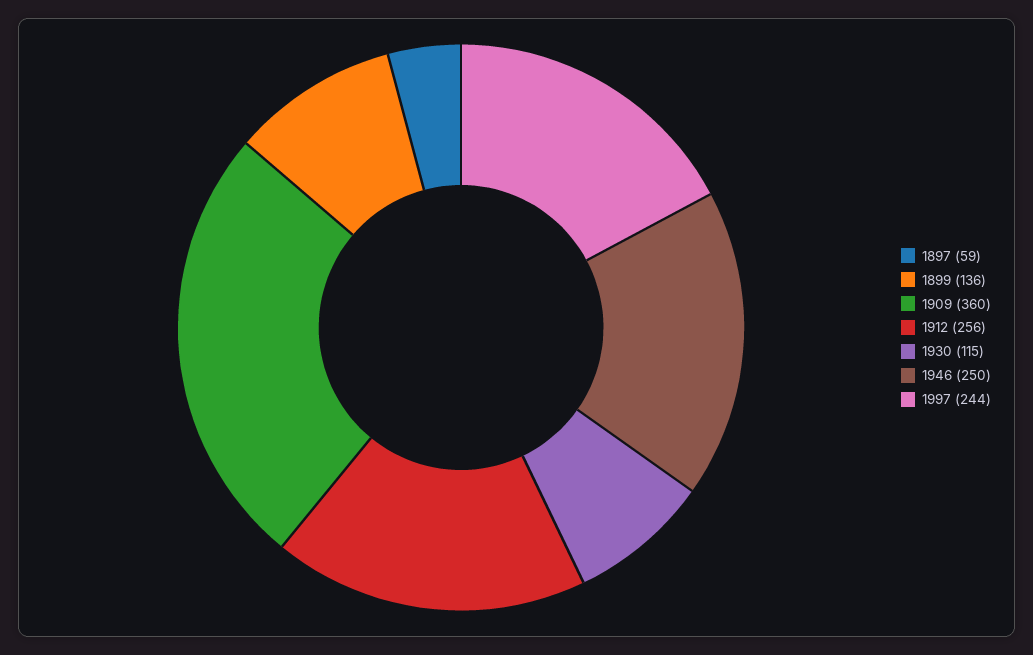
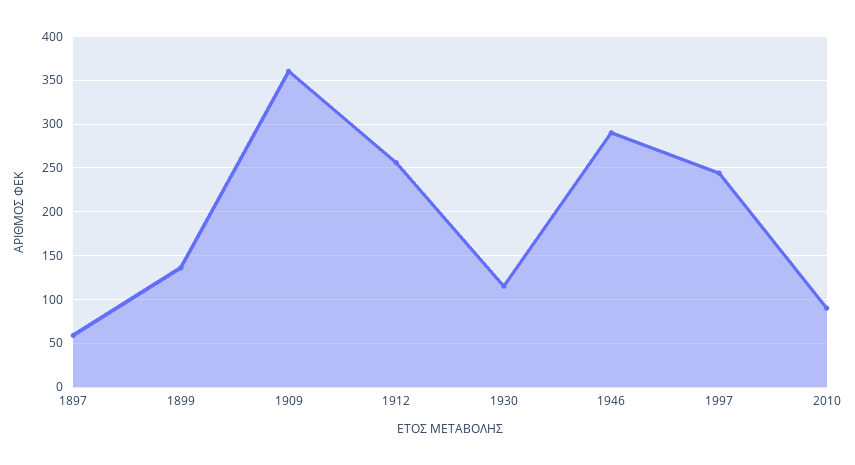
1946: 250 -> 290
2010: none -> 90

